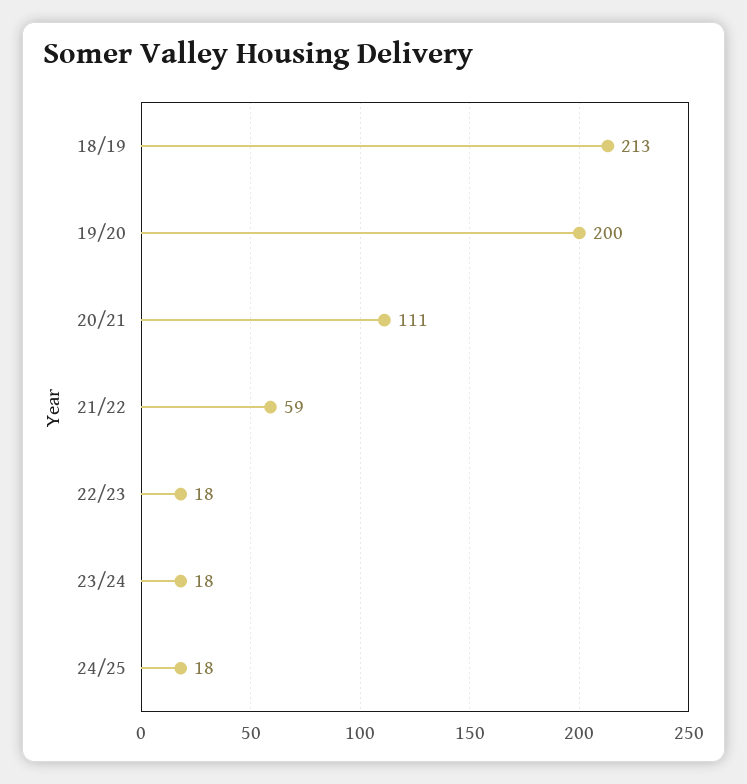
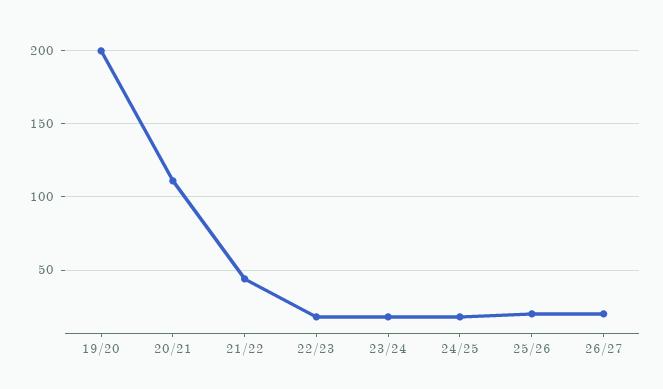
18/19: 213 -> none
21/22: 59 -> 45
25/26: none -> 20
26/27: none -> 20

